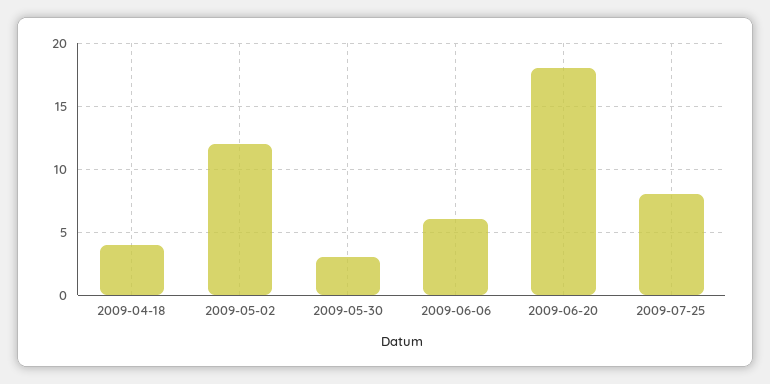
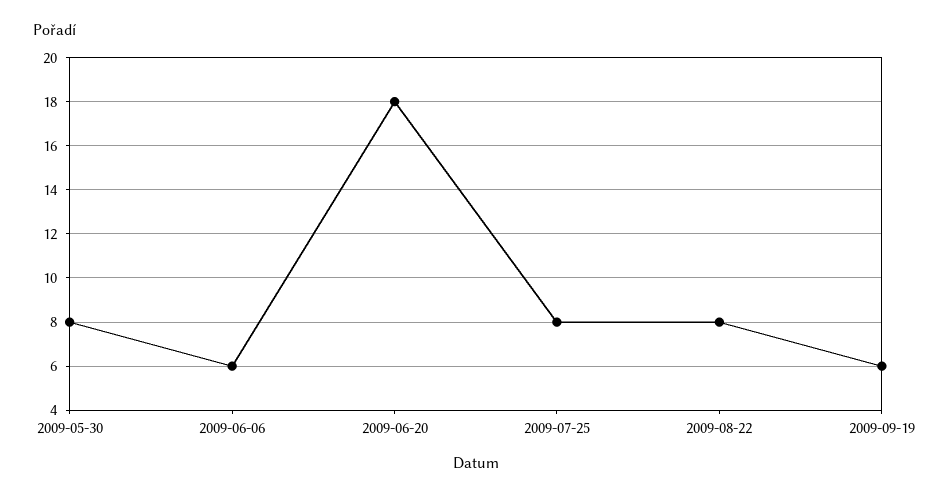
2009-04-18: 4 -> none
2009-05-02: 12 -> none
2009-05-30: 3 -> 8
2009-08-22: none -> 8
2009-09-19: none -> 6

